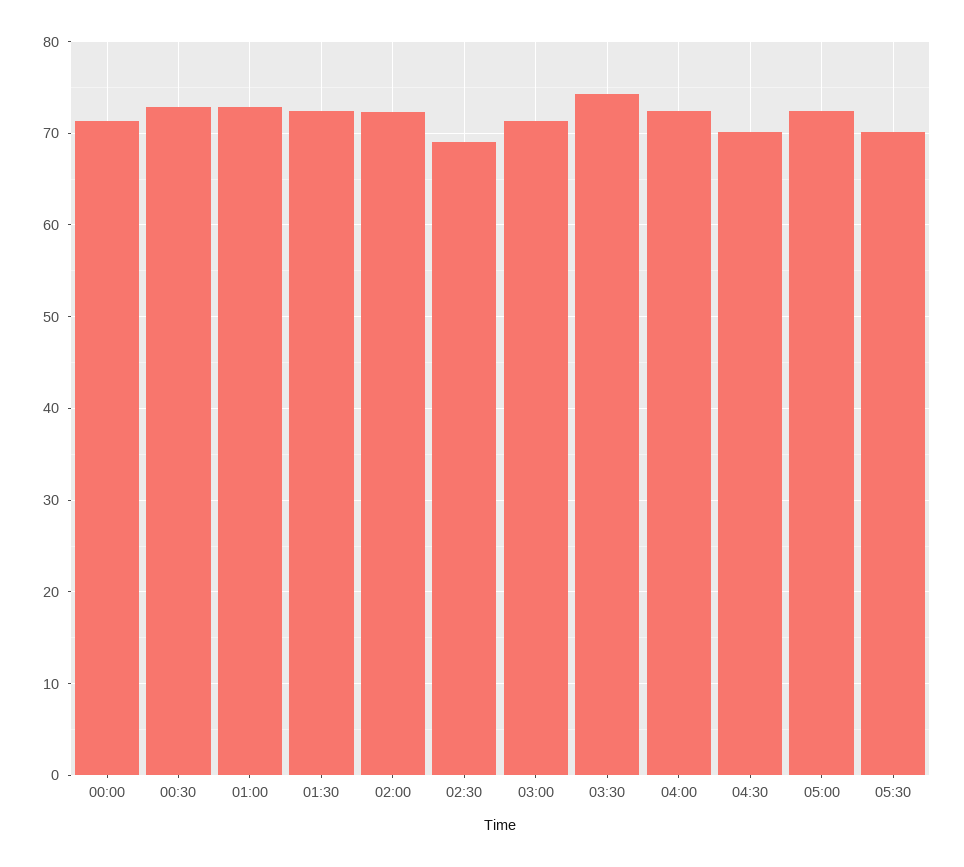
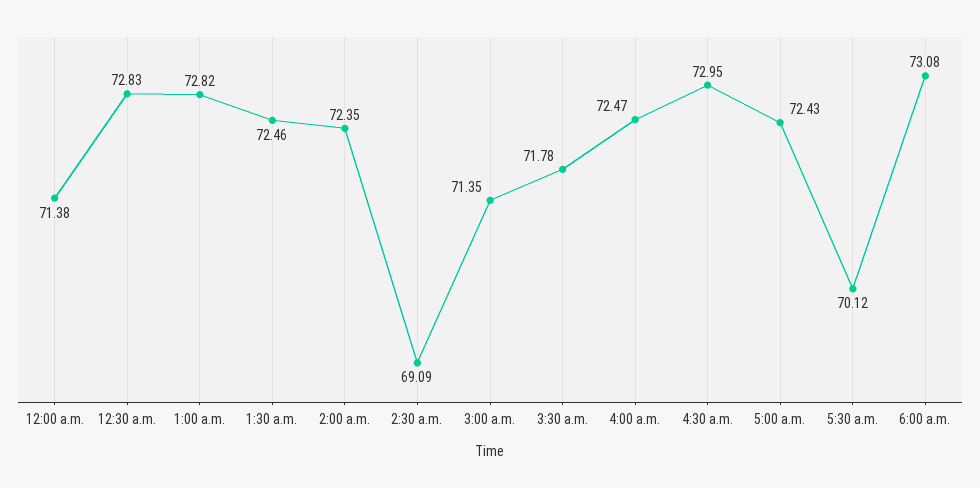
03:30: 74 -> 71.78
04:30: 70 -> 72.95
6:00 a.m.: none -> 73.08

